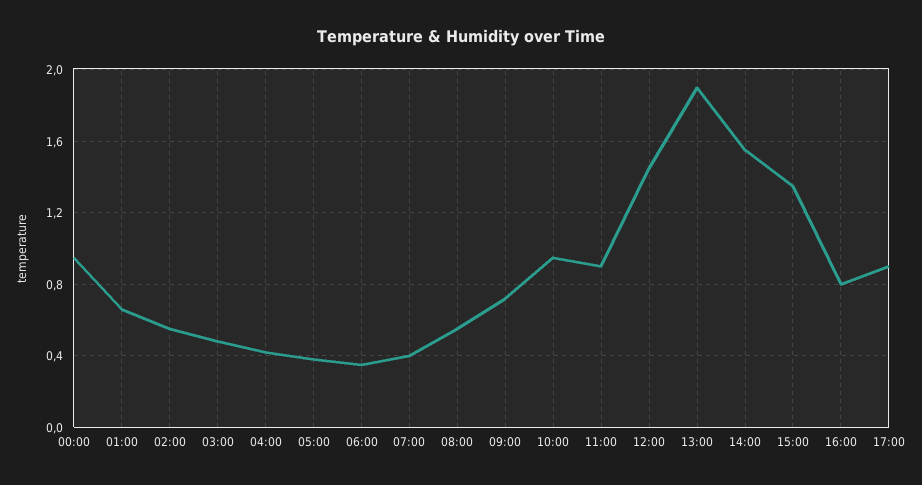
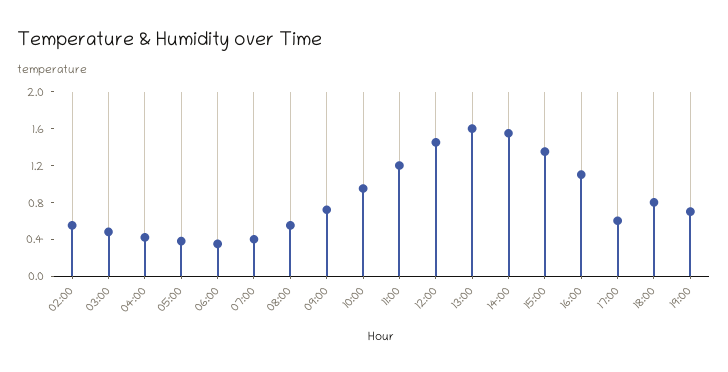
00:00: 0.95 -> none
01:00: 0.65 -> none
11:00: 0.9 -> 1.2
13:00: 1.9 -> 1.6
16:00: 0.8 -> 1.1
17:00: 0.9 -> 0.6
18:00: none -> 0.8
19:00: none -> 0.7

